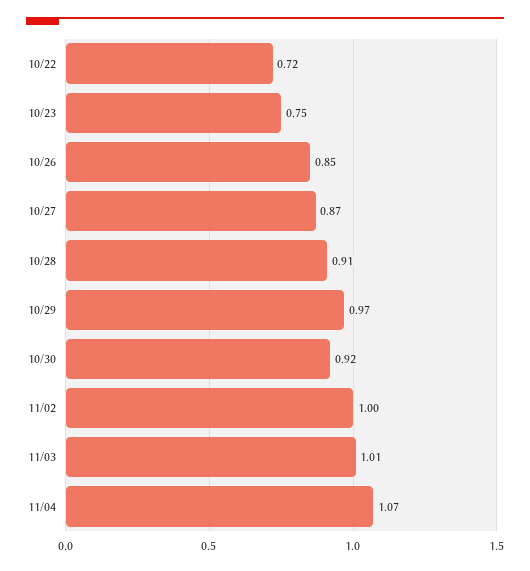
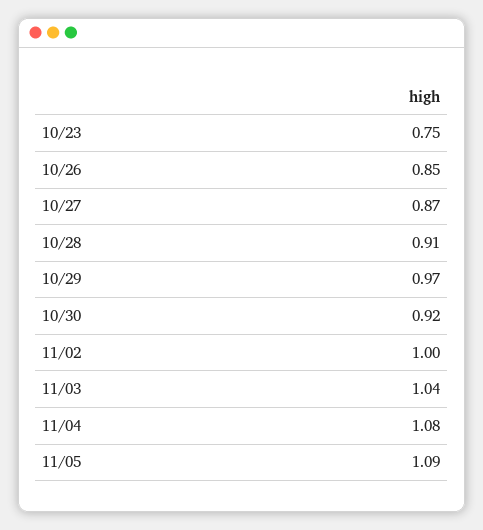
10/22: 0.72 -> none
11/03: 1.01 -> 1.04
11/04: 1.07 -> 1.08
11/05: none -> 1.09

